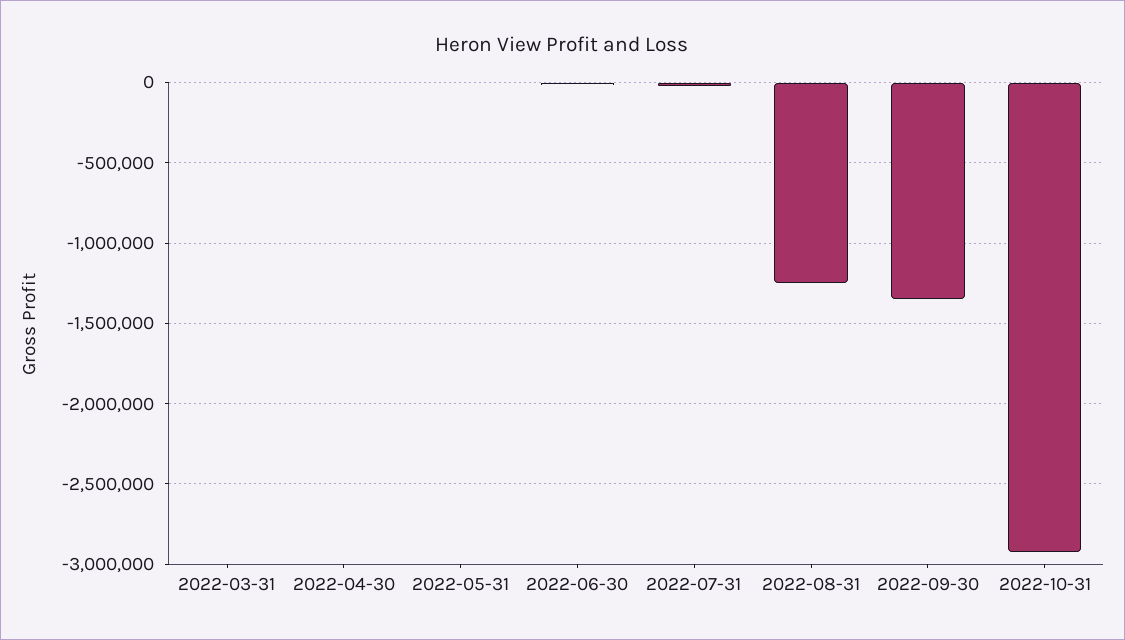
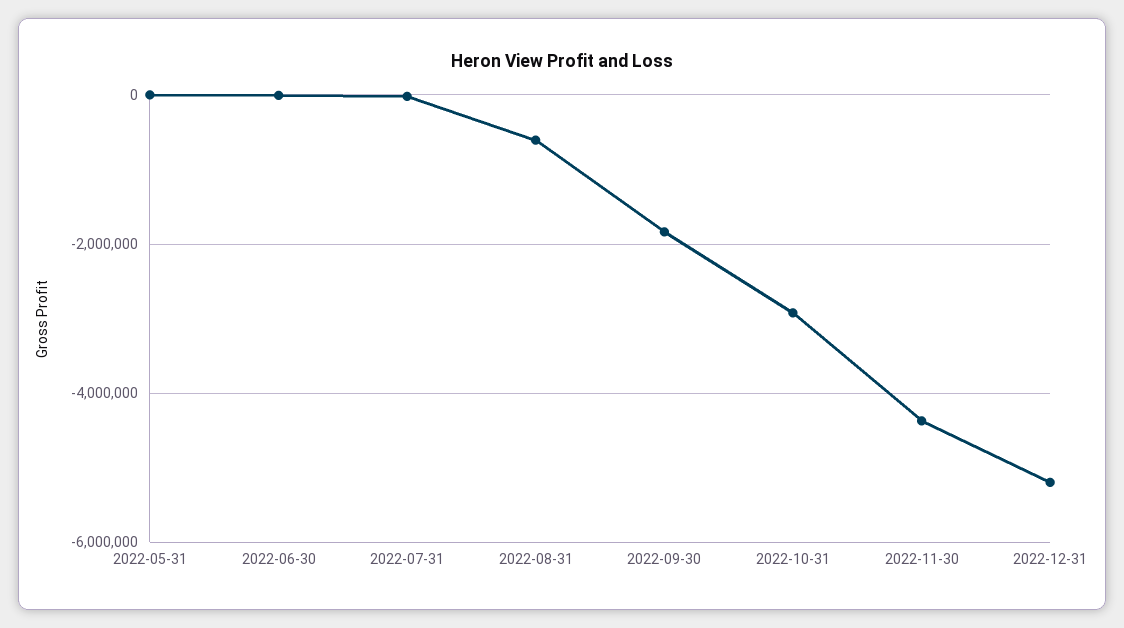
2022-03-31: 0 -> none
2022-04-30: 0 -> none
2022-08-31: -1250000 -> -600000
2022-09-30: -1350000 -> -1800000
2022-11-30: none -> -4400000
2022-12-31: none -> -5200000

